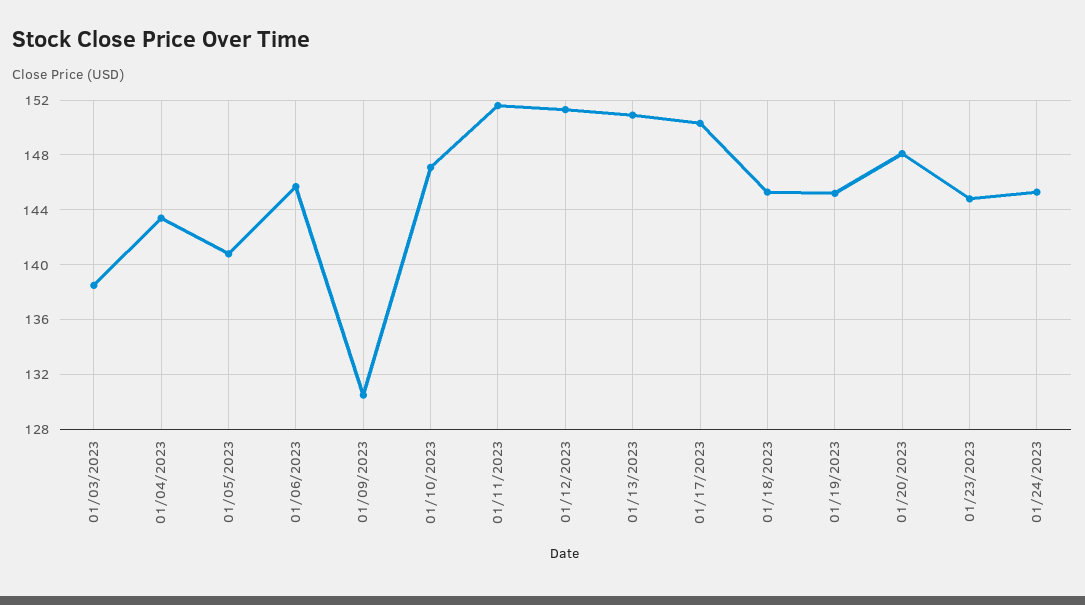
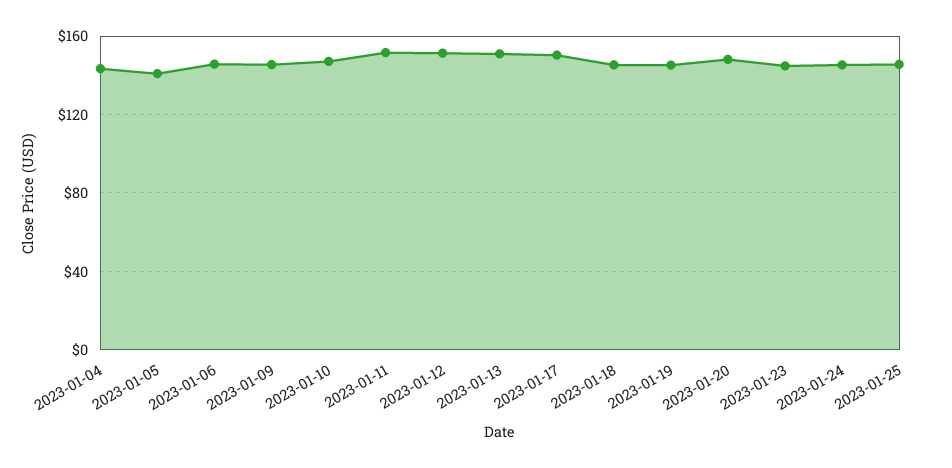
01/03/2023: 138.5 -> none
01/09/2023: 130.5 -> 145
2023-01-25: none -> 145

